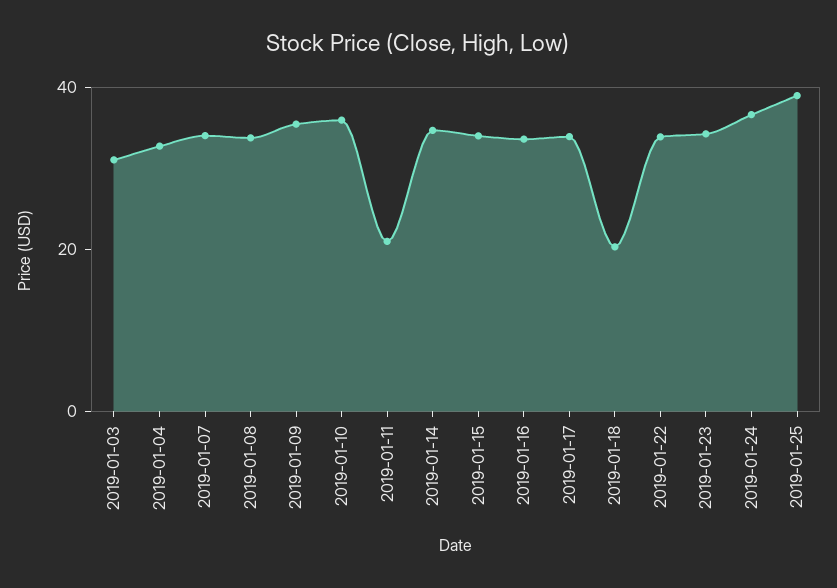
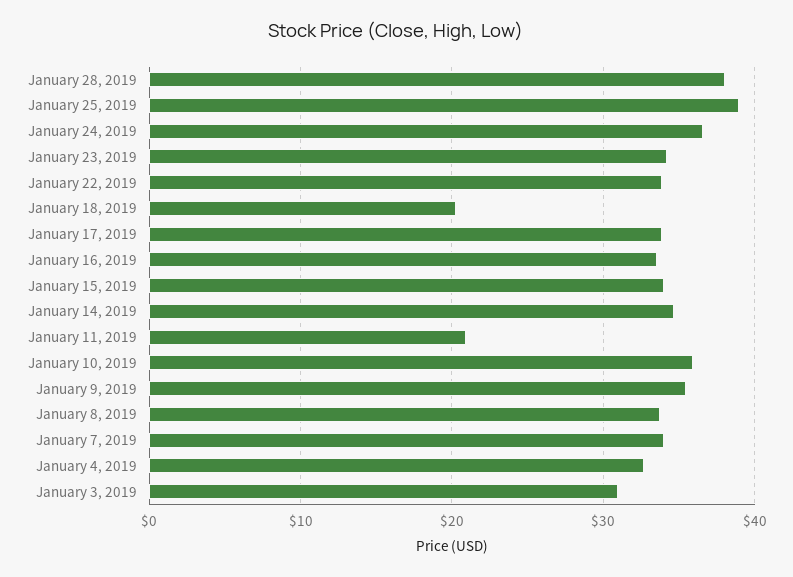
January 28, 2019: none -> 38

